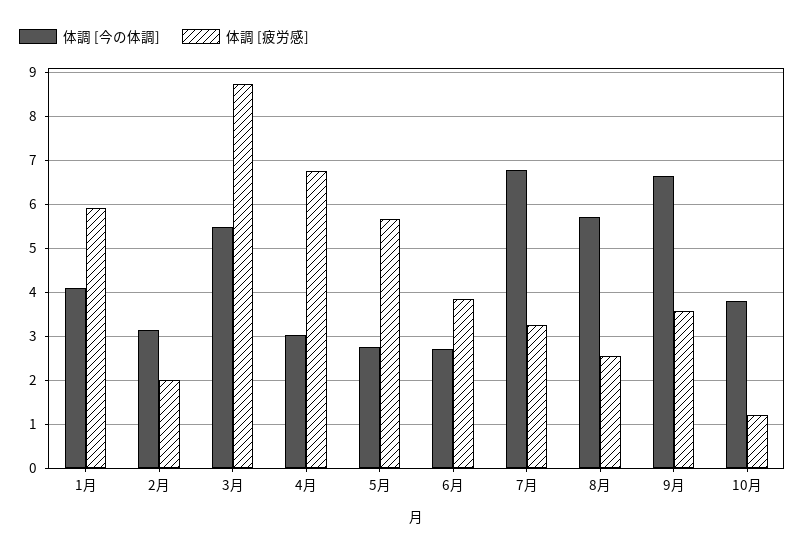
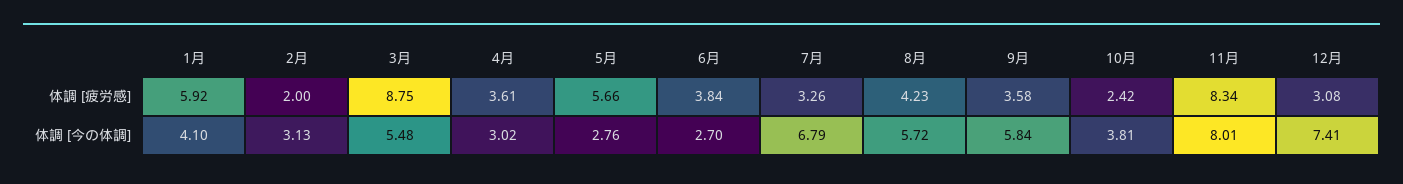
体調 [疲労感], 4月: 6.8 -> 3.61
体調 [疲労感], 8月: 2.6 -> 4.23
体調 [今の体調], 9月: 6.6 -> 5.84
体調 [疲労感], 10月: 1.2 -> 2.42
体調 [疲労感], 11月: none -> 8.34
体調 [疲労感], 12月: none -> 3.08
体調 [今の体調], 11月: none -> 8.01
体調 [今の体調], 12月: none -> 7.41

